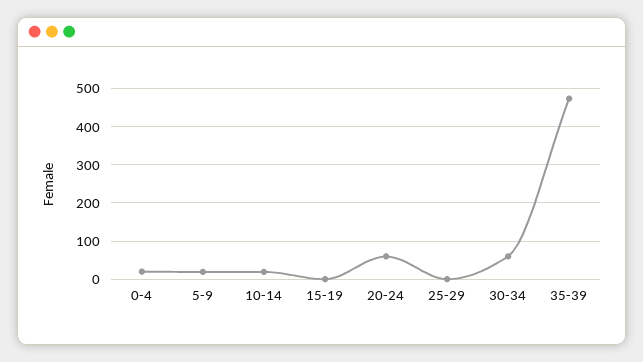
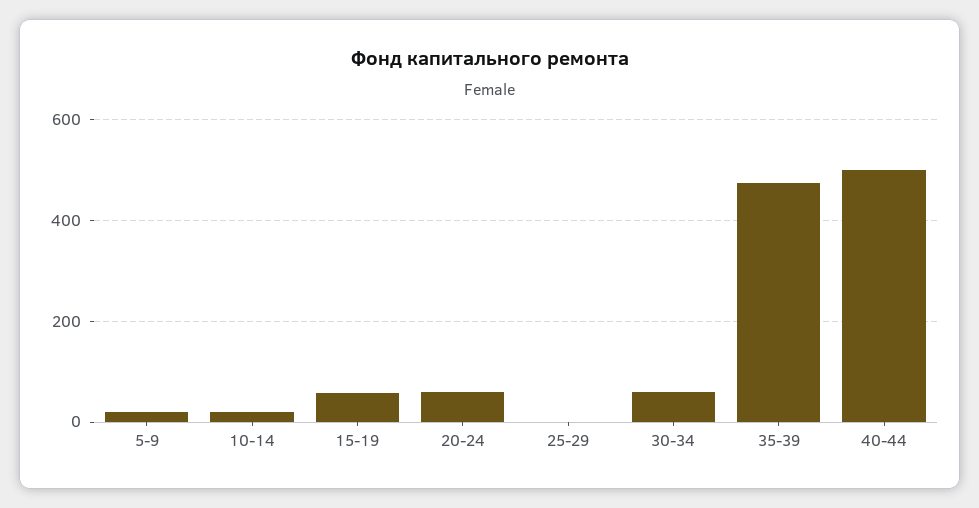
0-4: 20 -> none
15-19: 0 -> 60
40-44: none -> 500

